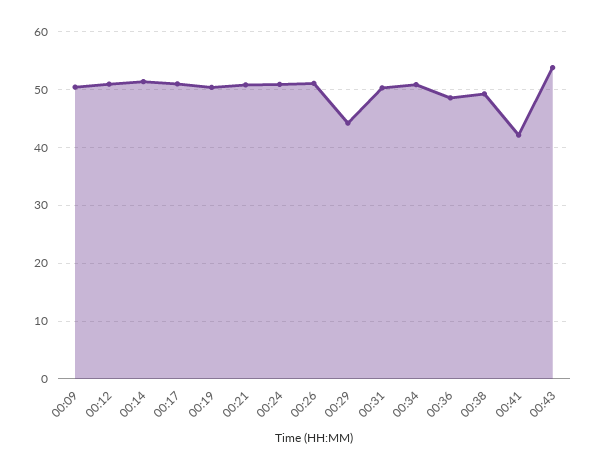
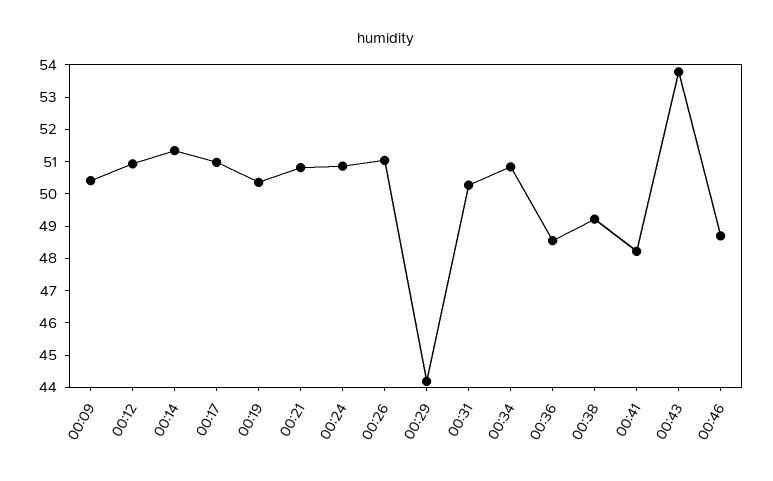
00:41: 42 -> 48.25
00:46: none -> 48.75

